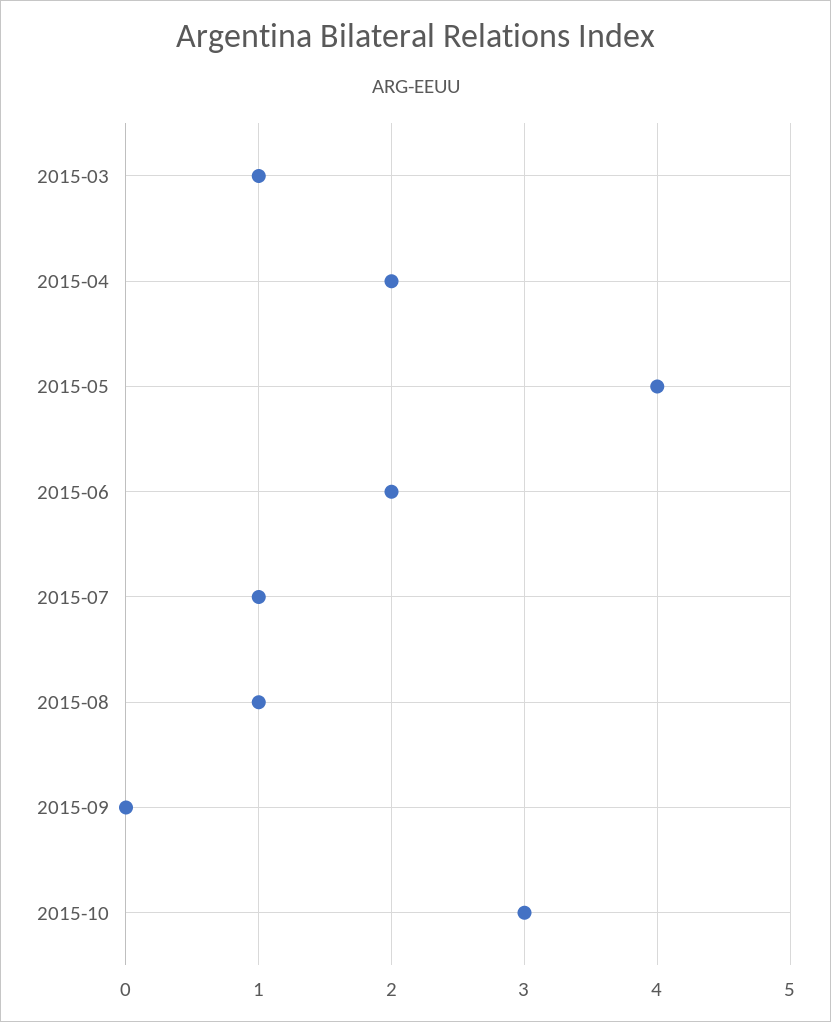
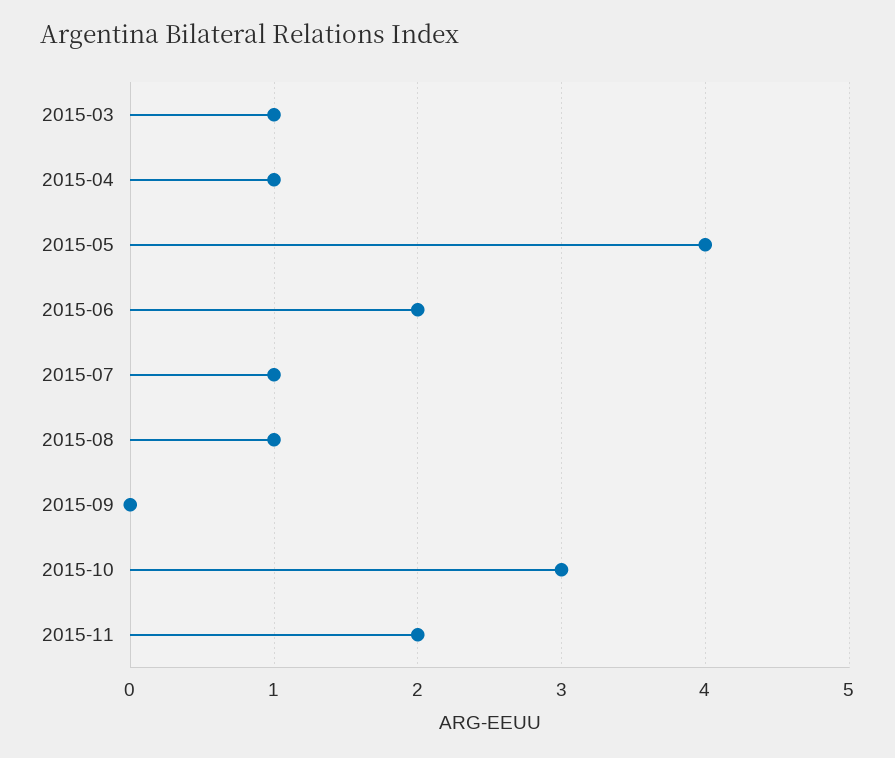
2015-04: 2 -> 1
2015-11: none -> 2

